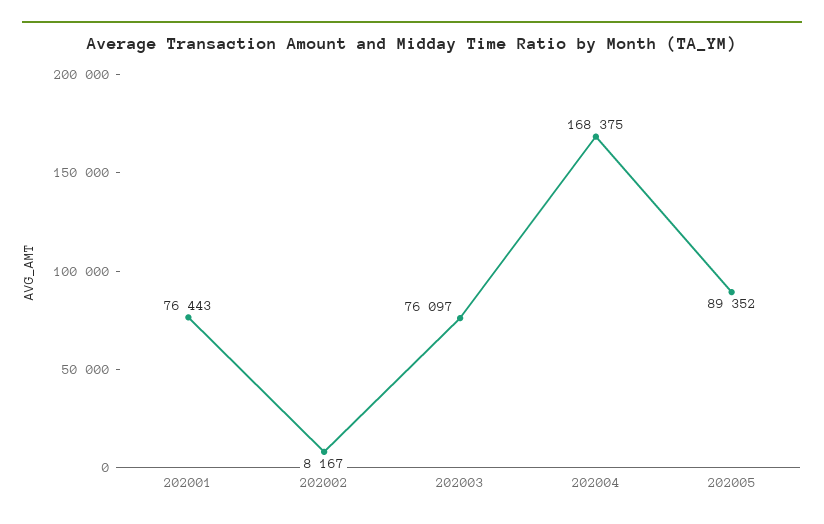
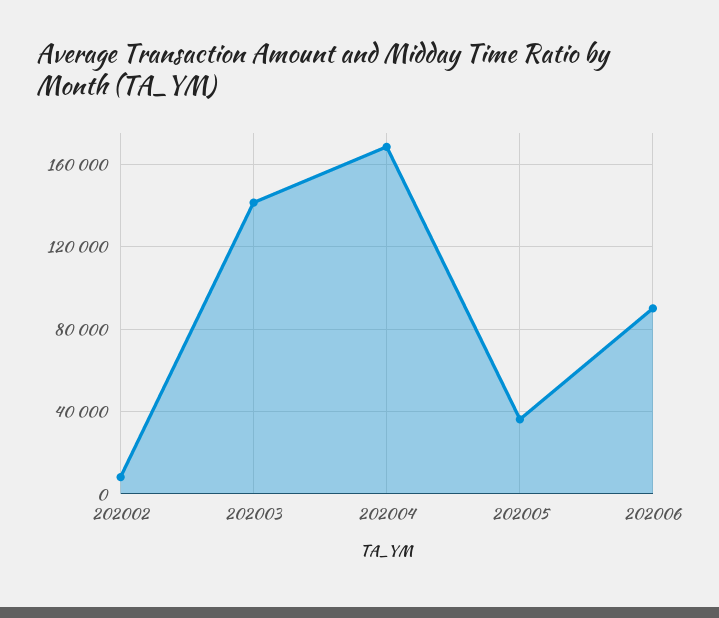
202001: 76443 -> none
202003: 76097 -> 140000
202005: 89352 -> 35000
202006: none -> 90000

